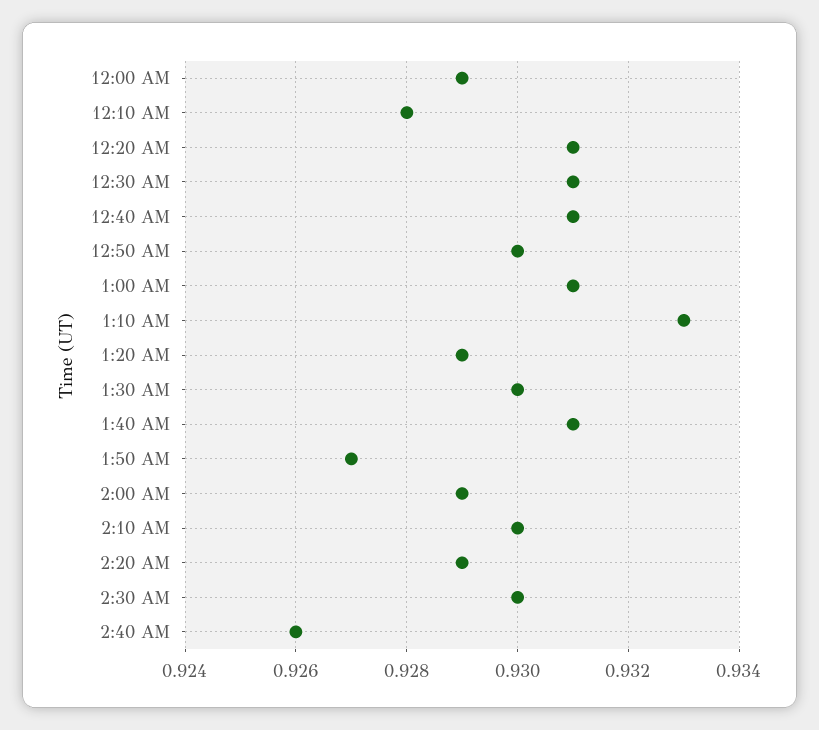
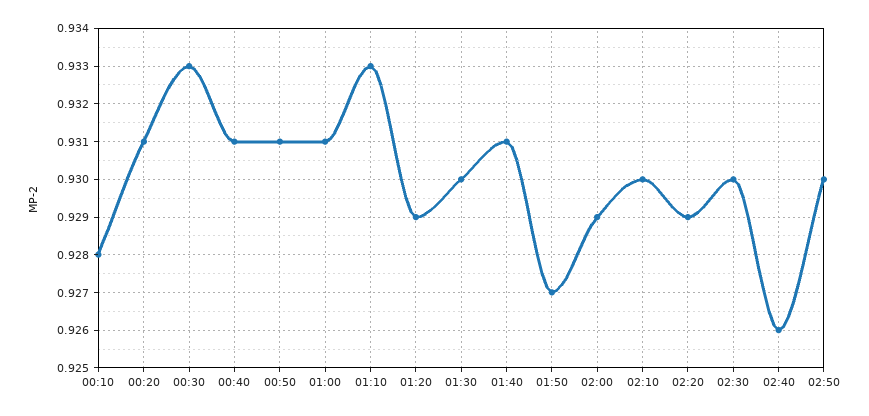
12:00 AM: 0.929 -> none
12:30 AM: 0.931 -> 0.933
12:50 AM: 0.93 -> 0.931
02:50: none -> 0.93

